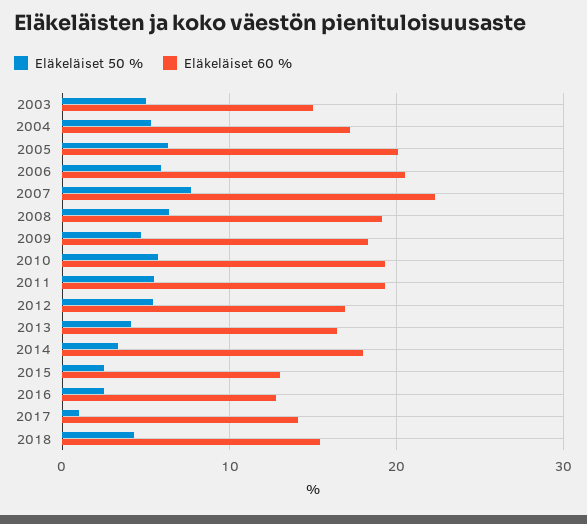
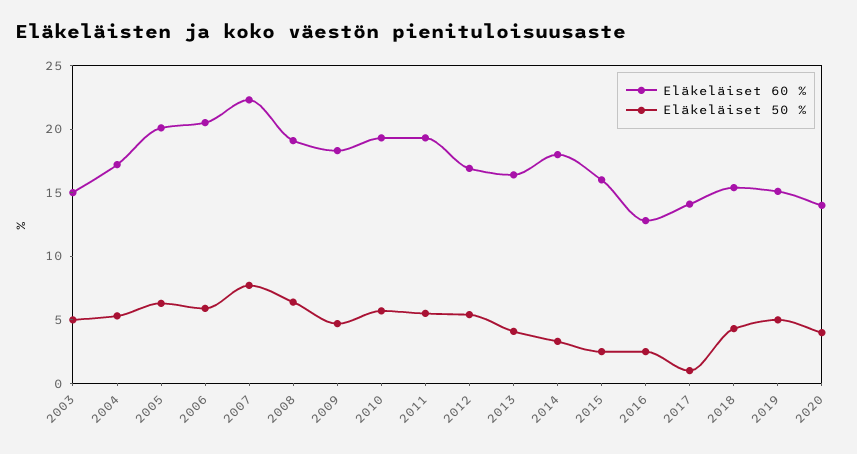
Eläkeläiset 60 %, 2015: 13 -> 16
Eläkeläiset 60 %, 2019: none -> 15
Eläkeläiset 50 %, 2019: none -> 5
Eläkeläiset 60 %, 2020: none -> 14
Eläkeläiset 50 %, 2020: none -> 4

